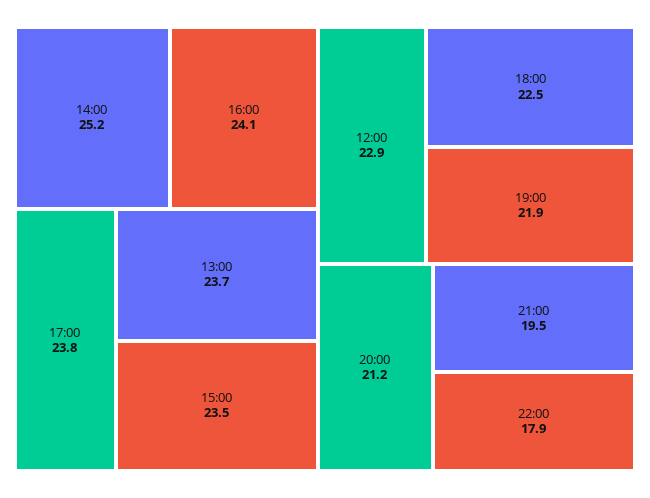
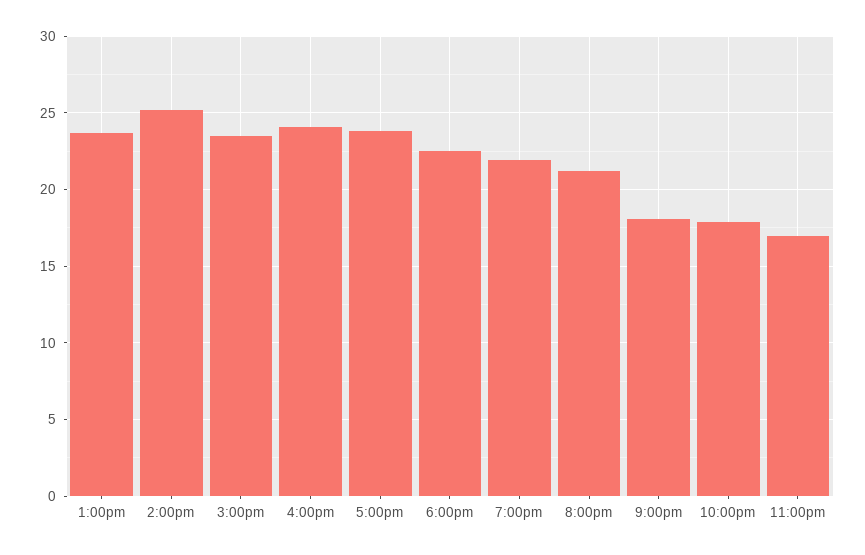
12:00: 22.9 -> none
21:00: 19.5 -> 18
11:00pm: none -> 17

